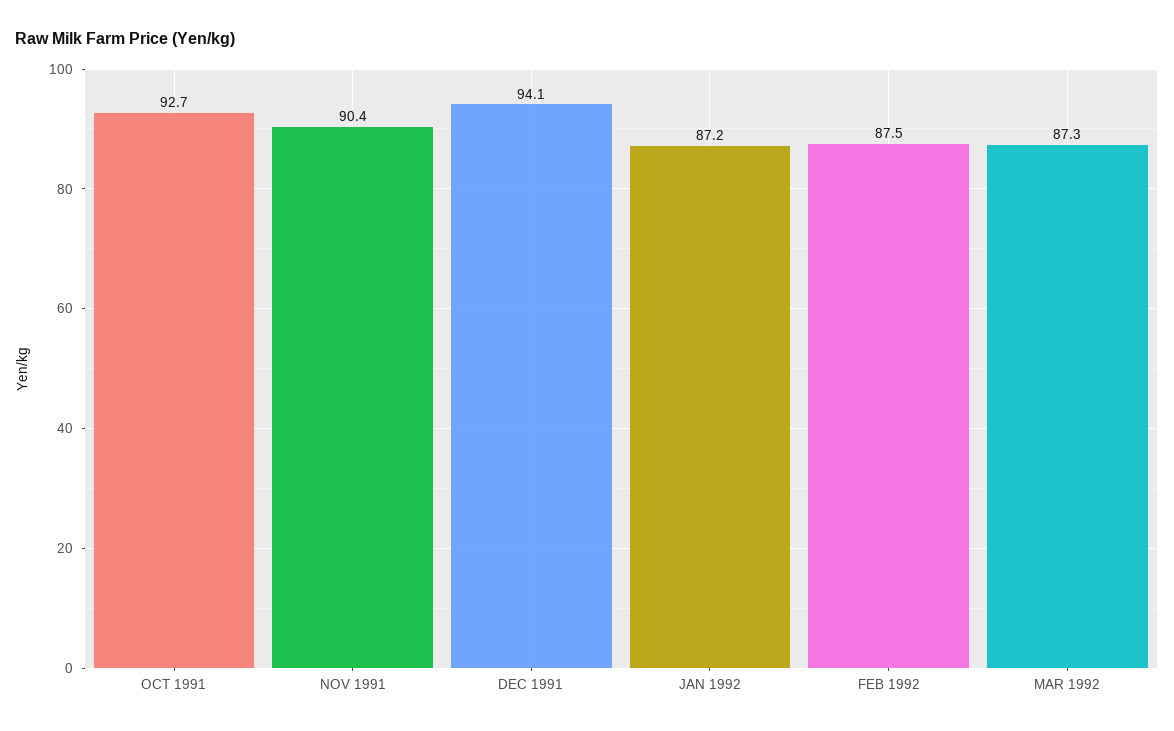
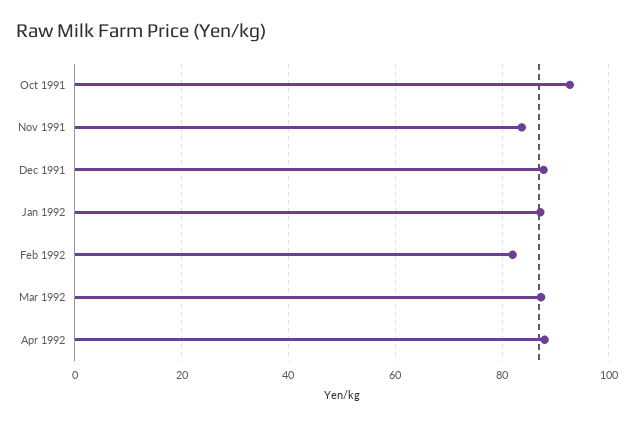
NOV 1991: 90.4 -> 84
DEC 1991: 94.1 -> 88
FEB 1992: 87.5 -> 82
Apr 1992: none -> 88

